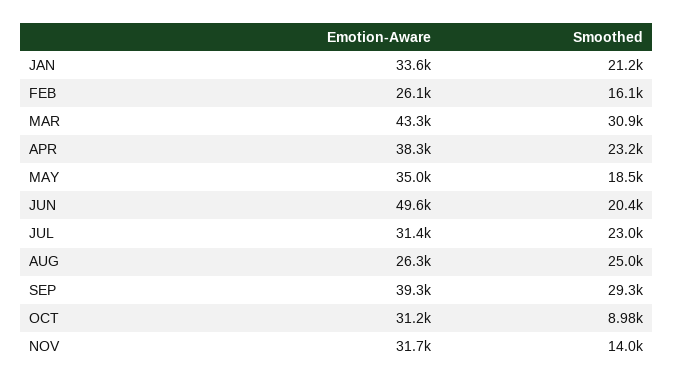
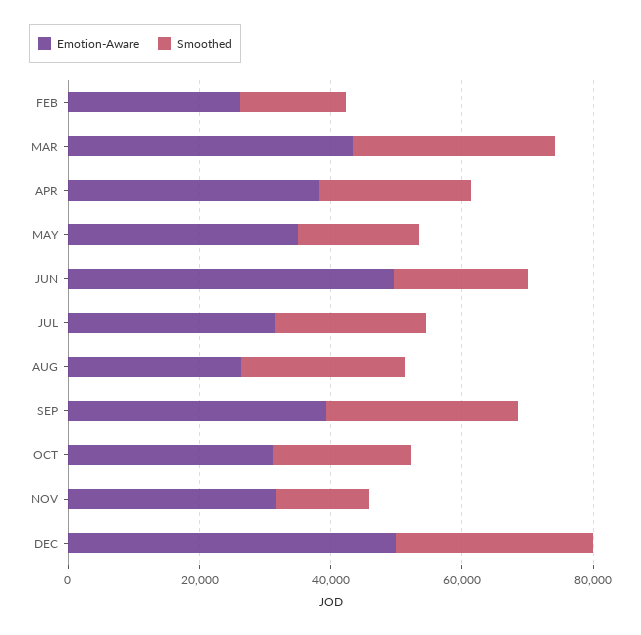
Emotion-Aware, JAN: 33600 -> none
Smoothed, JAN: 21200 -> none
Smoothed, OCT: 8980 -> 20000
Emotion-Aware, DEC: none -> 50000
Smoothed, DEC: none -> 30000

